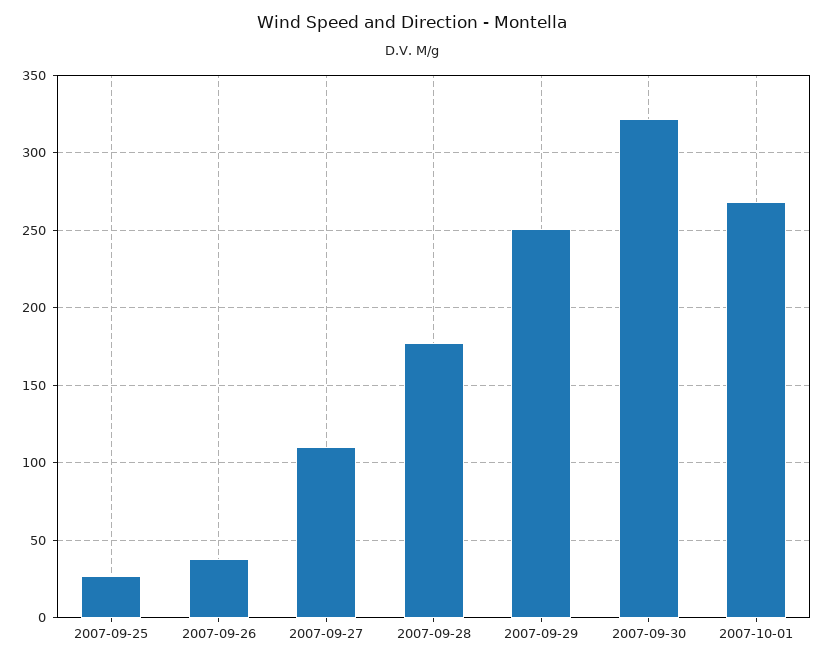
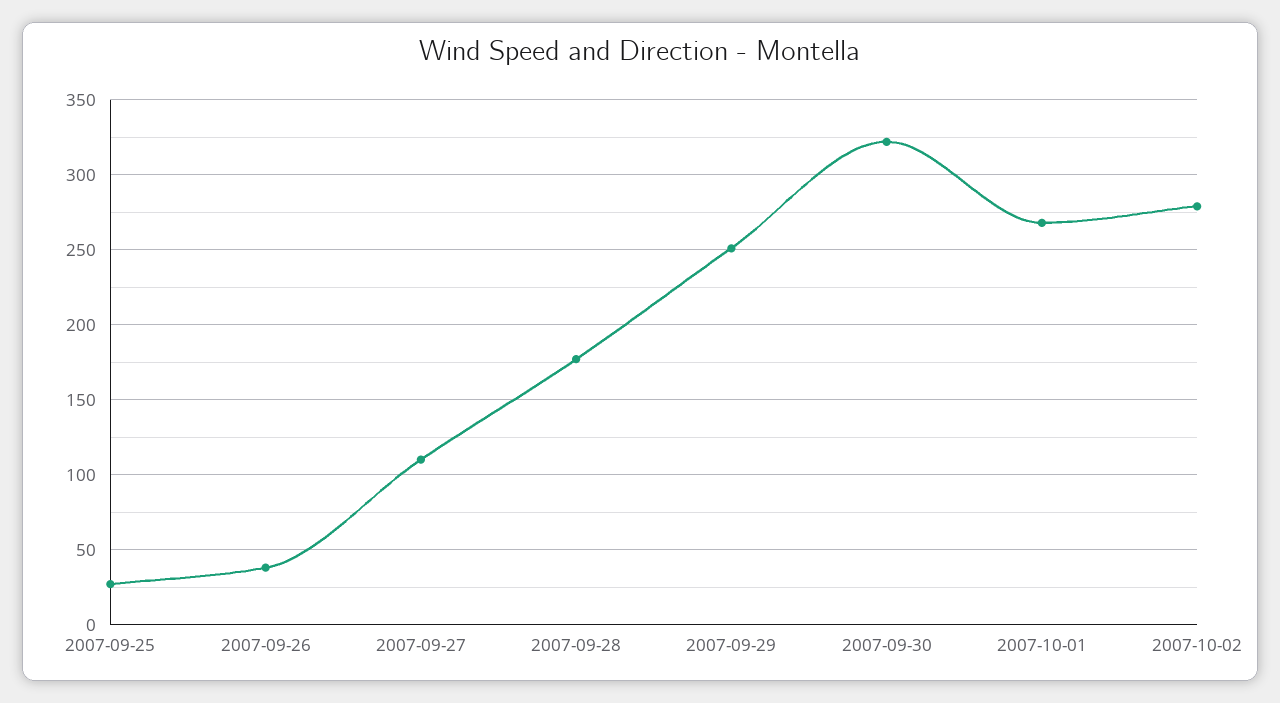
2007-10-02: none -> 280

